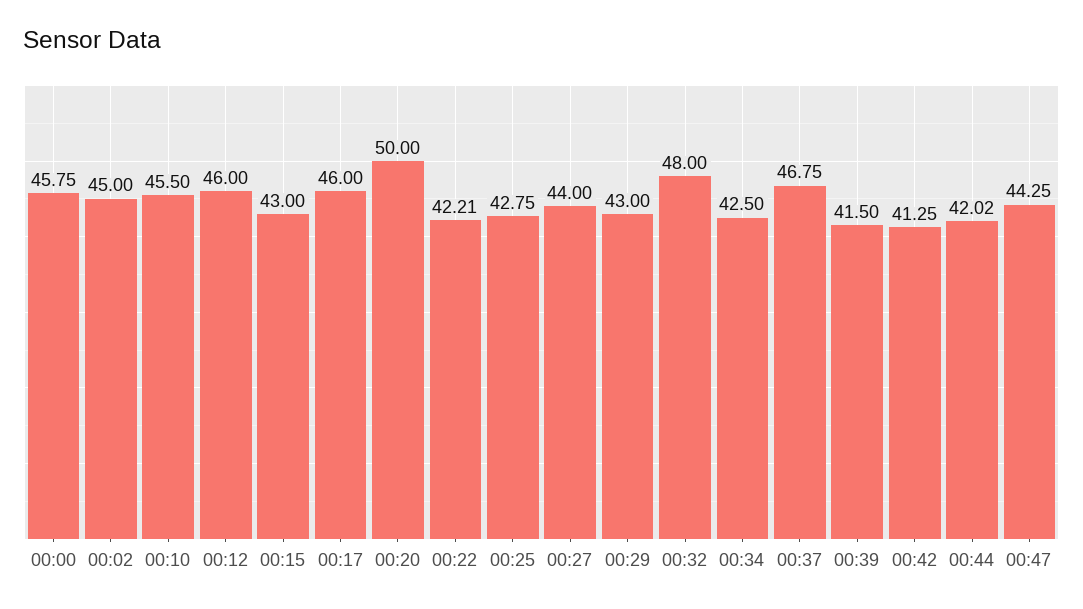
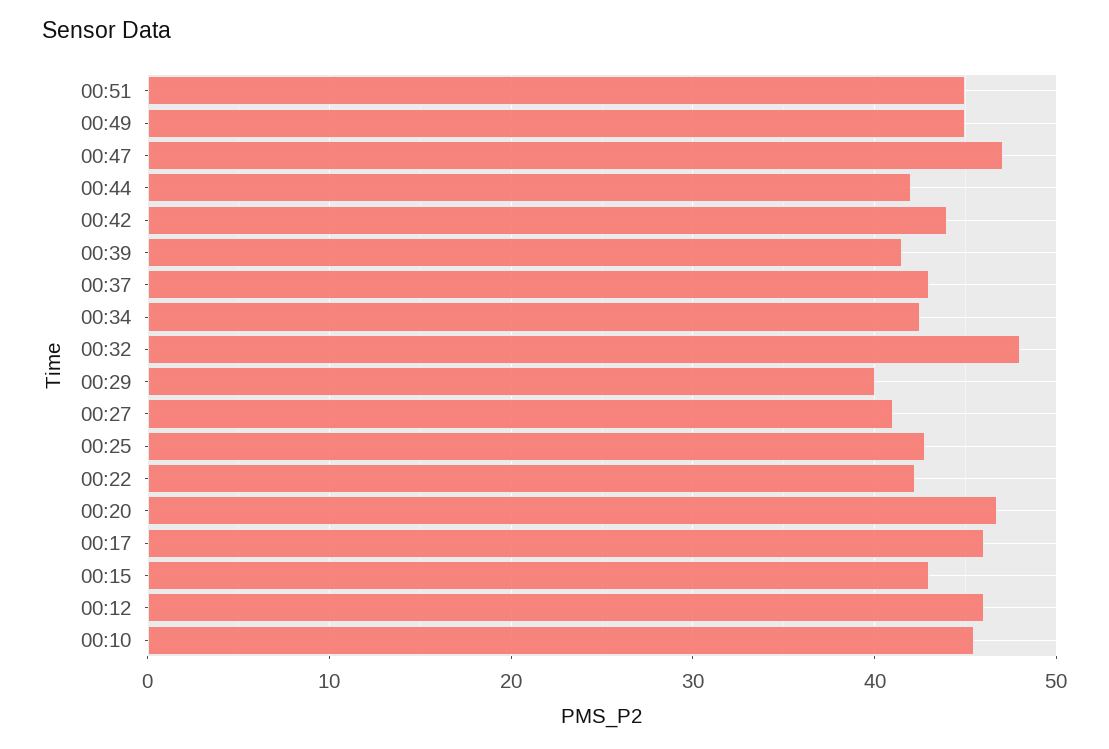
00:00: 45.75 -> none
00:02: 45 -> none
00:20: 50 -> 47
00:27: 44 -> 41
00:29: 43 -> 40
00:37: 46.75 -> 43
00:42: 41.25 -> 44
00:47: 44.25 -> 47
00:51: none -> 45
00:49: none -> 45

